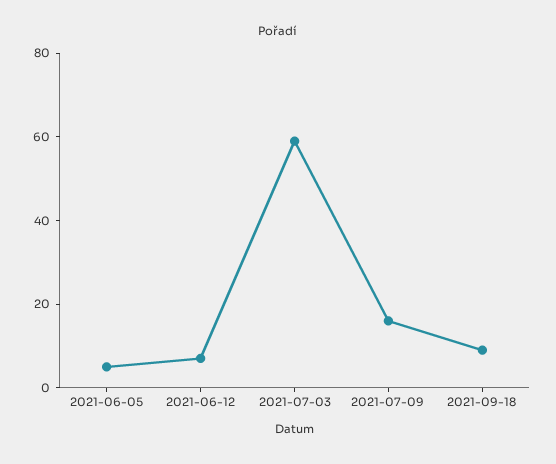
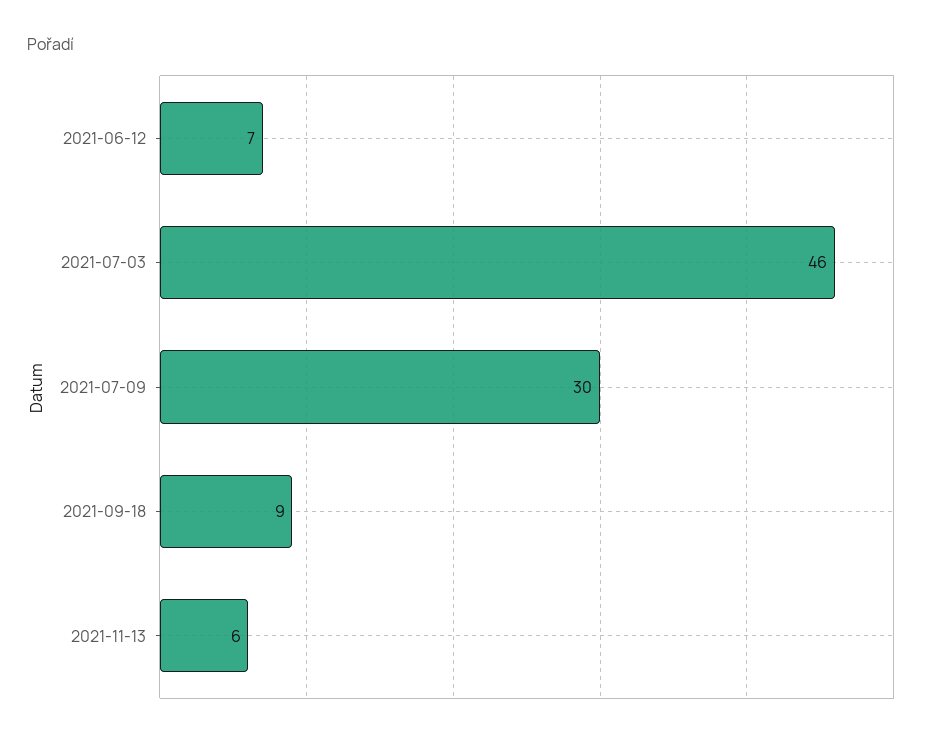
2021-06-05: 5 -> none
2021-07-03: 60 -> 46
2021-07-09: 15 -> 30
2021-11-13: none -> 6

